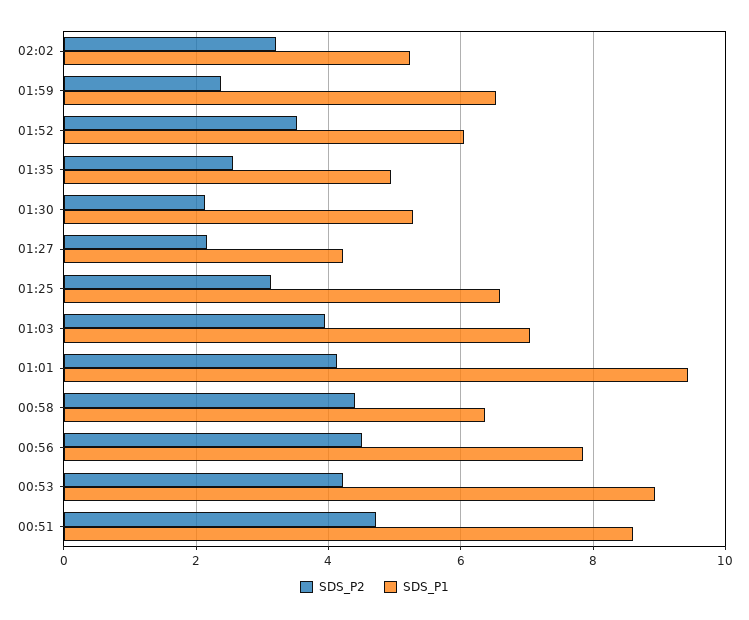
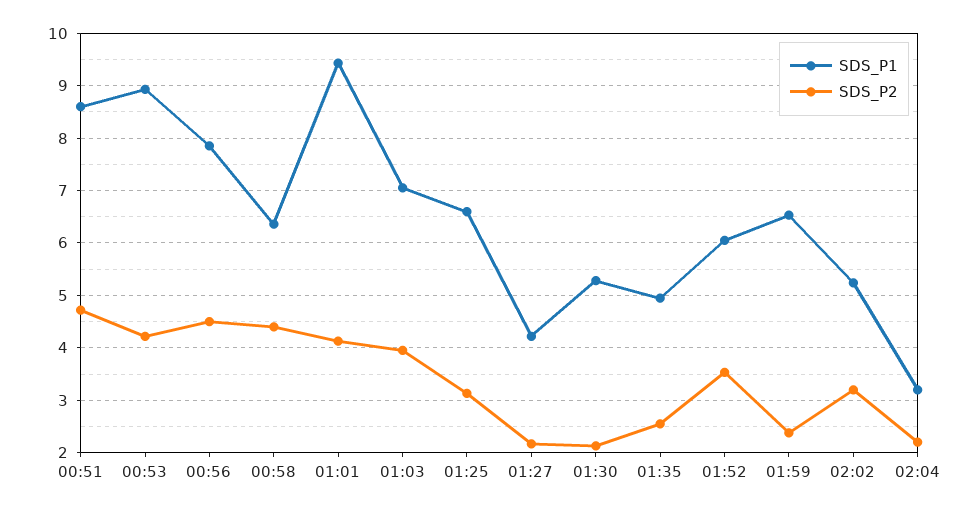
SDS_P1, 02:04: none -> 3.2
SDS_P2, 02:04: none -> 2.2

